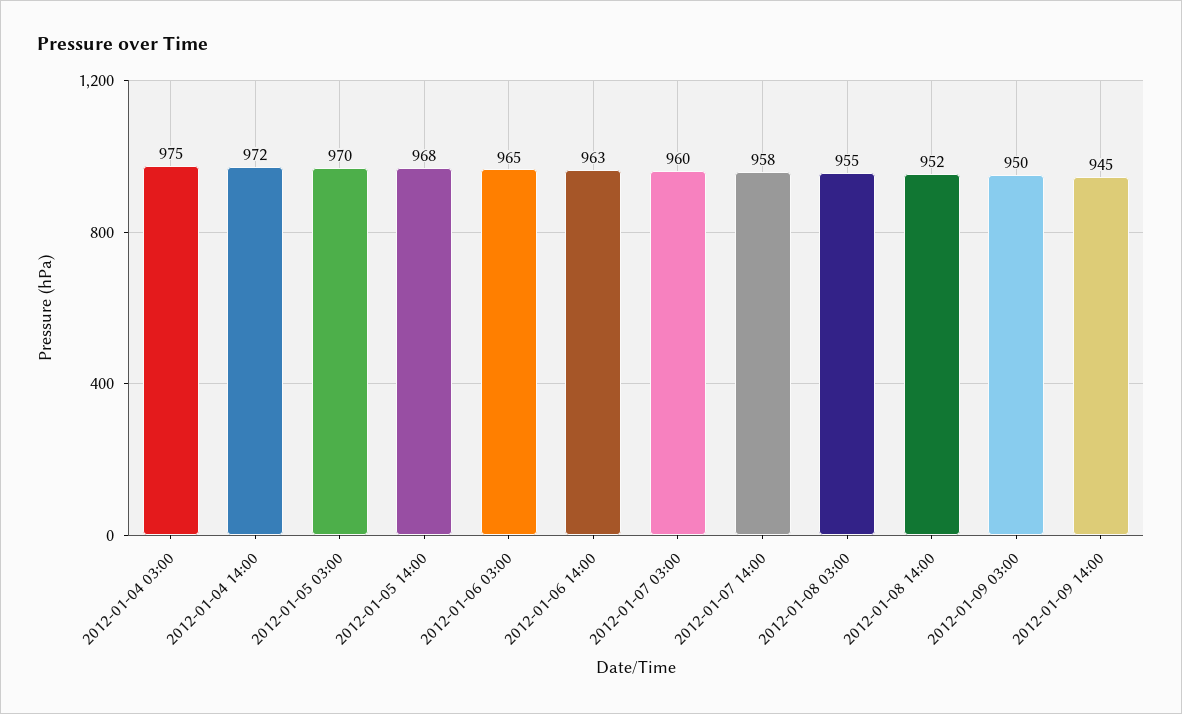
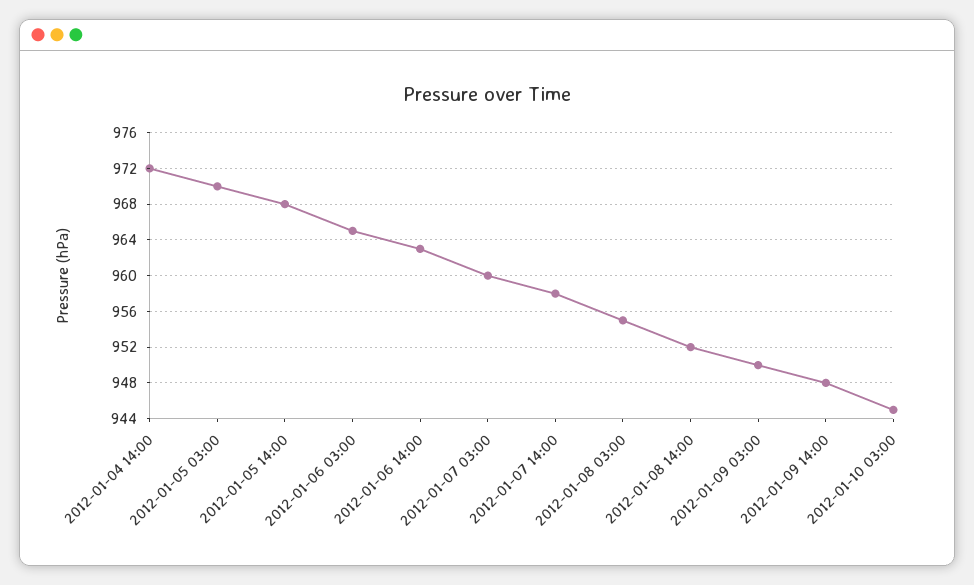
2012-01-04 03:00: 975 -> none
2012-01-09 14:00: 945 -> 948
2012-01-10 03:00: none -> 945

